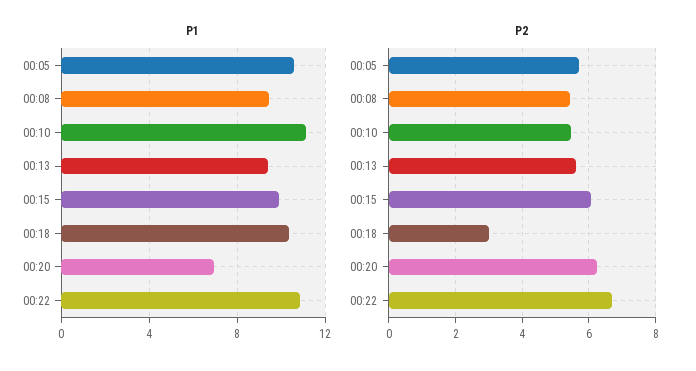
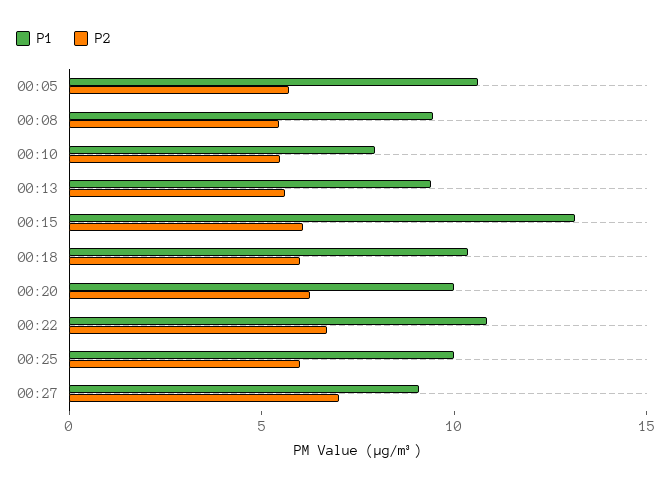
P1, 00:10: 11 -> 8
P1, 00:15: 10 -> 13
P1, 00:20: 7 -> 10
P2, 00:18: 3 -> 6
P1, 00:25: none -> 10
P2, 00:25: none -> 6
P1, 00:27: none -> 9
P2, 00:27: none -> 7

